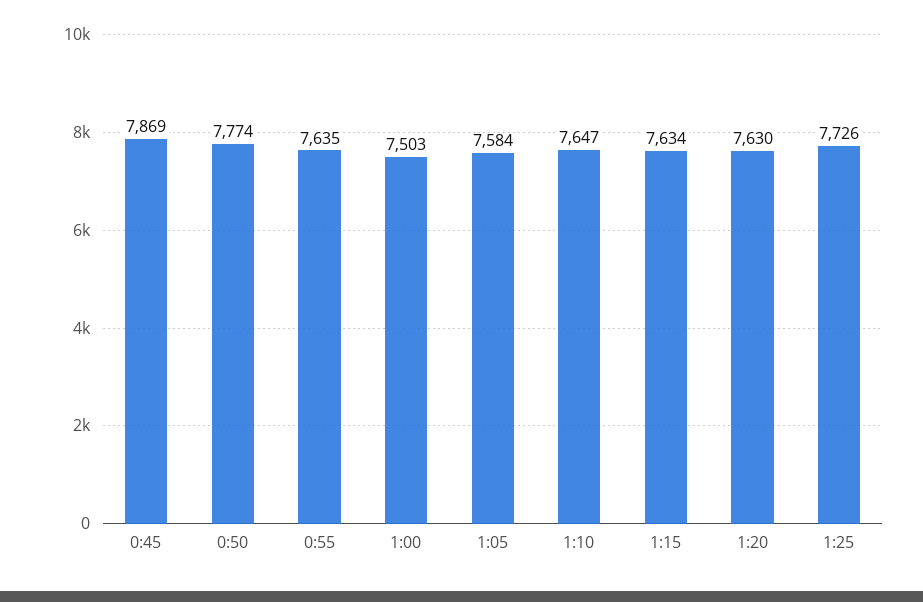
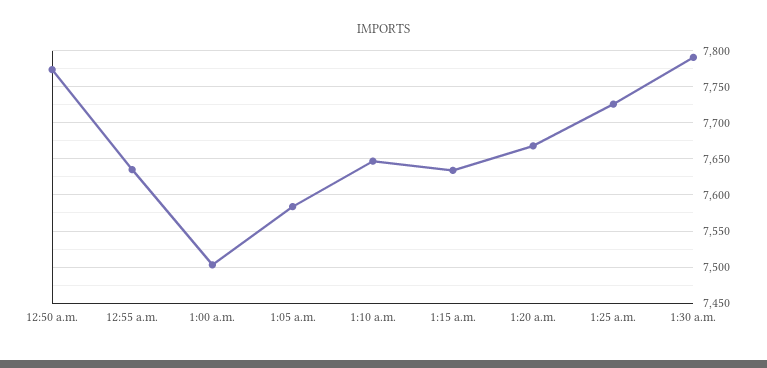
0:45: 7869 -> none
1:20: 7630 -> 7670
1:30 a.m.: none -> 7790

